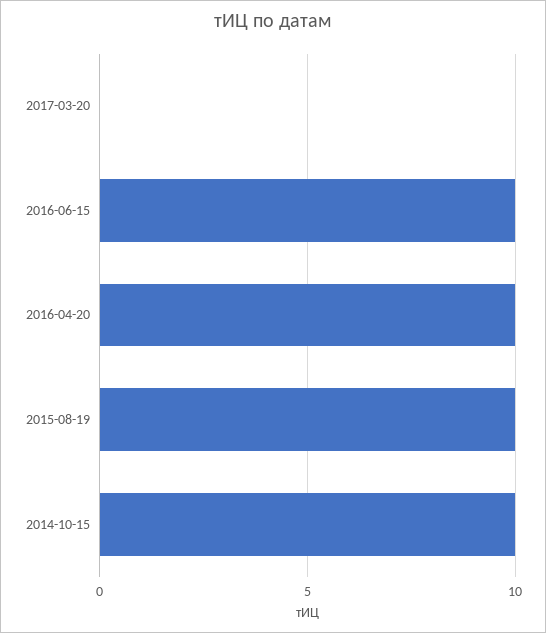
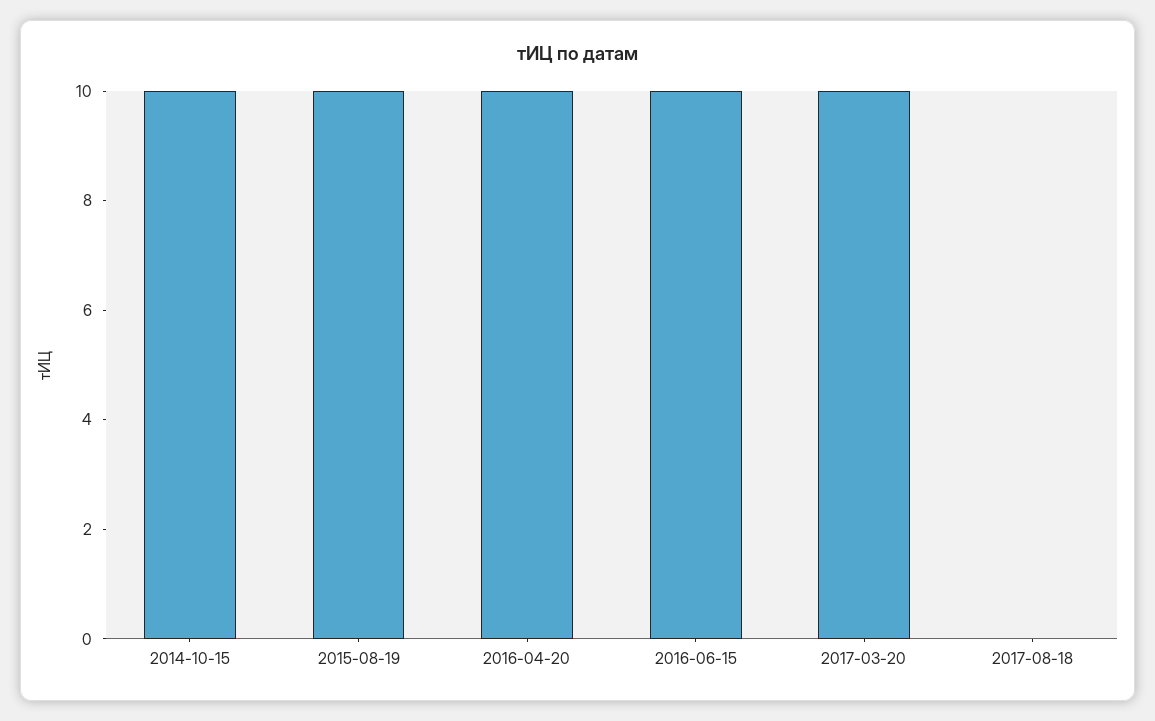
2017-03-20: 0 -> 10
2017-08-18: none -> 0

